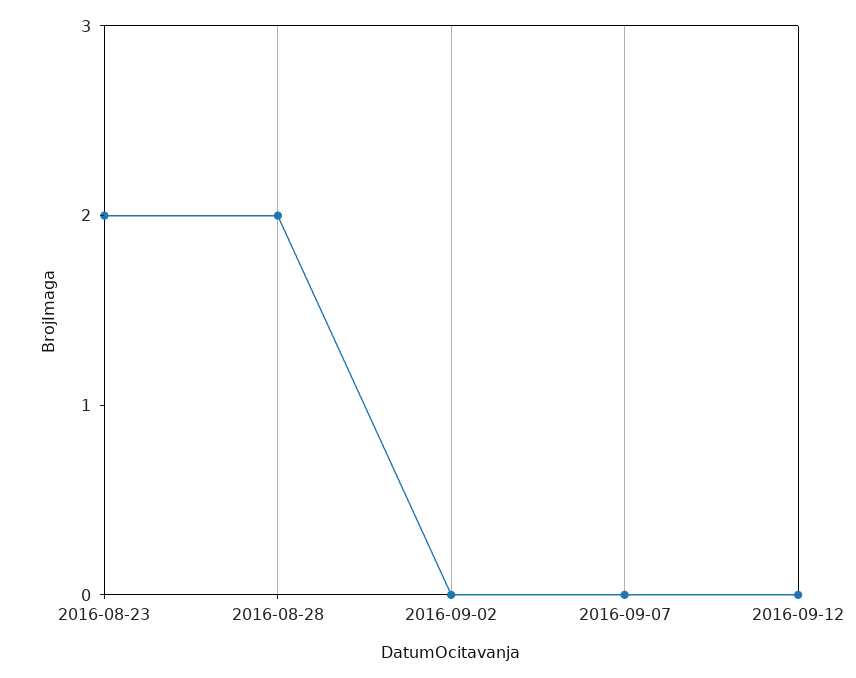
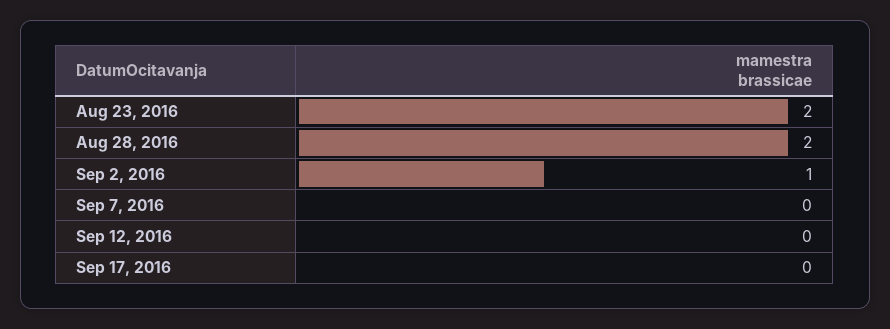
2016-09-02: 0 -> 1
Sep 17, 2016: none -> 0

